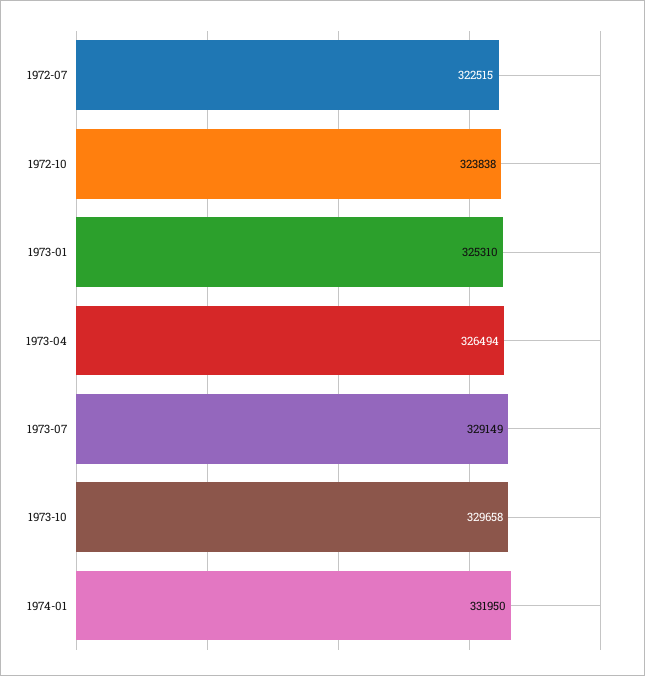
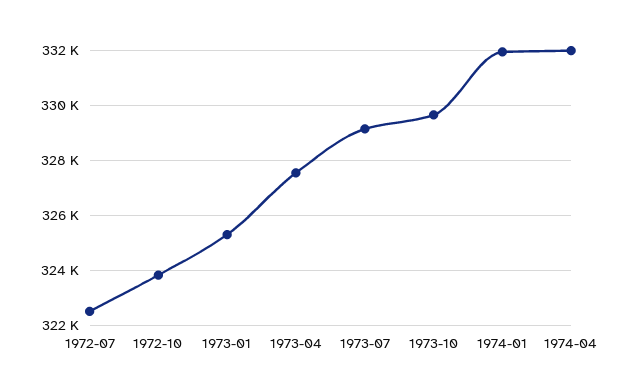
1973-04: 326494 -> 327500
1974-04: none -> 332000

